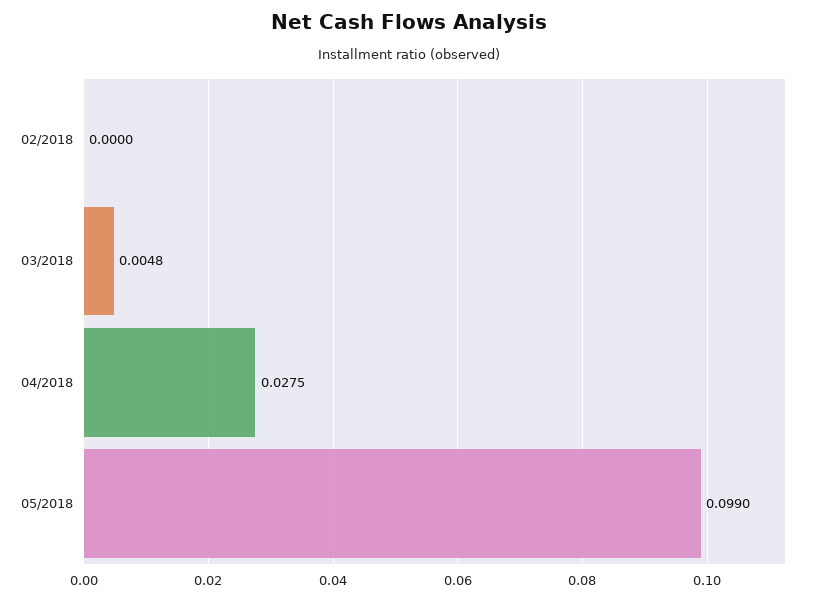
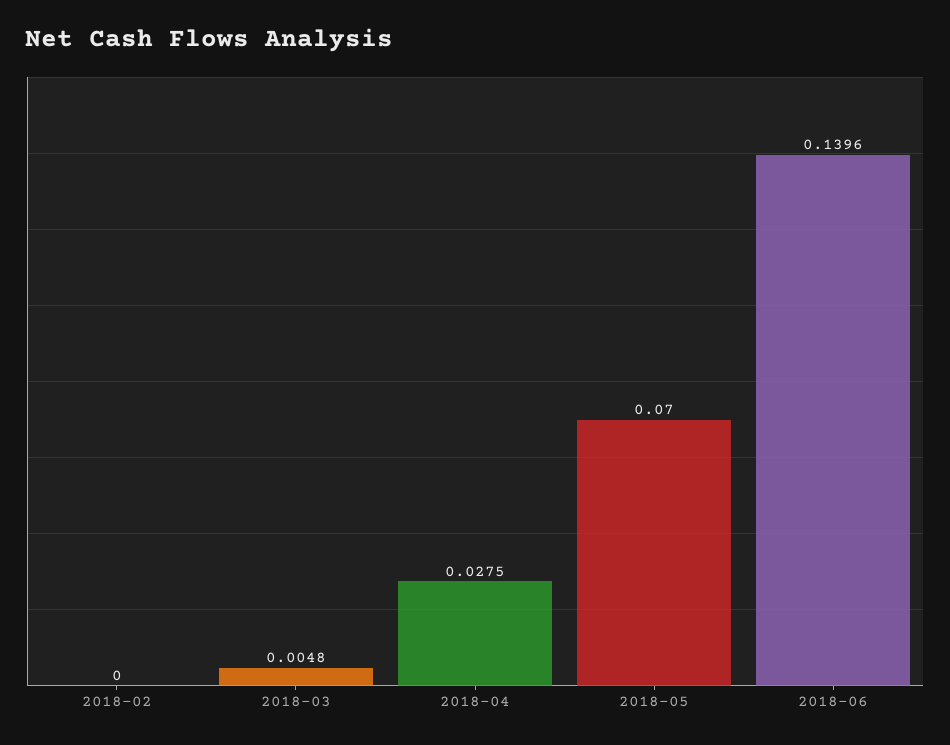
05/2018: 0.099 -> 0.07
2018-06: none -> 0.1396

